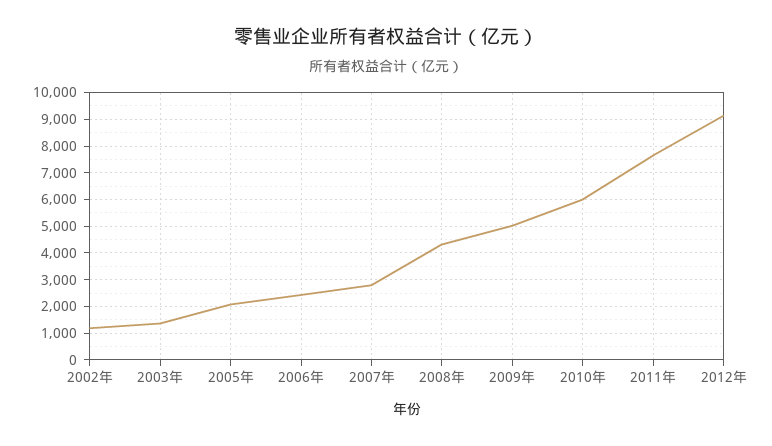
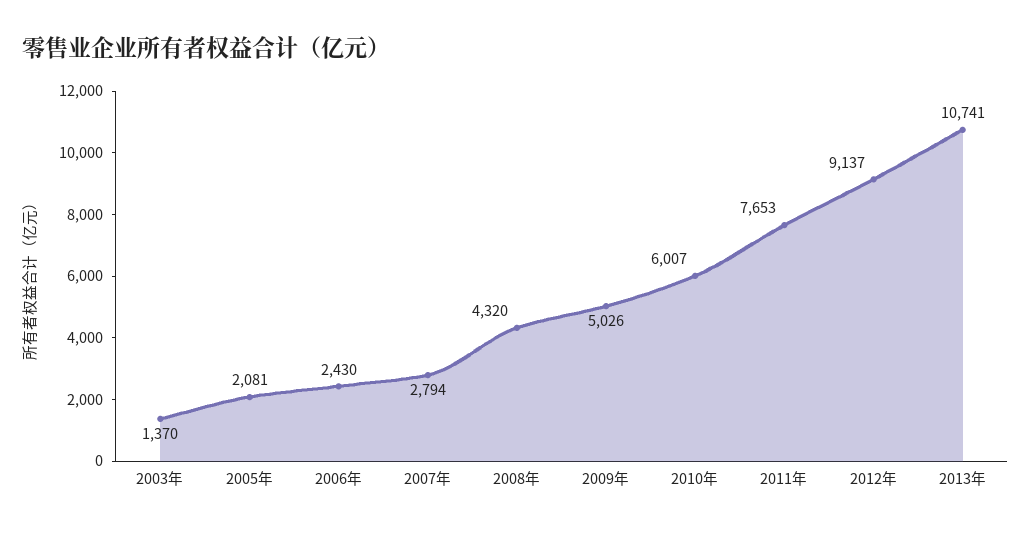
2002年: 1250 -> none
2013年: none -> 10741

